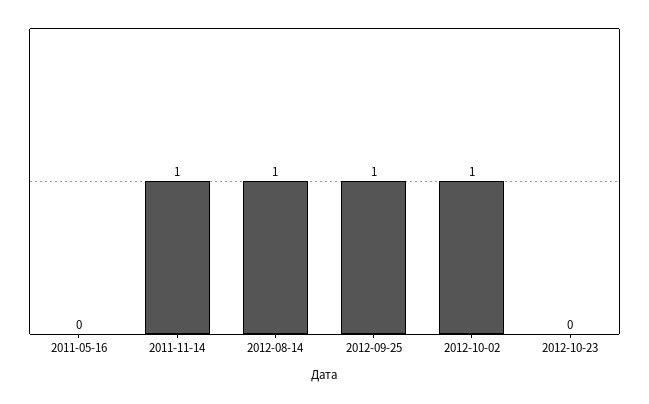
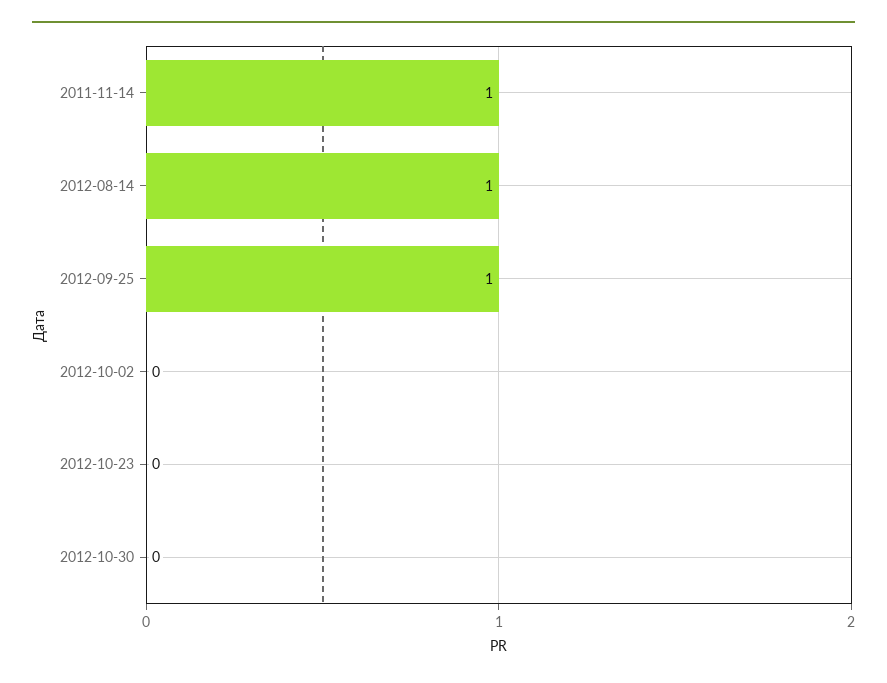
2011-05-16: 0 -> none
2012-10-02: 1 -> 0
2012-10-30: none -> 0

